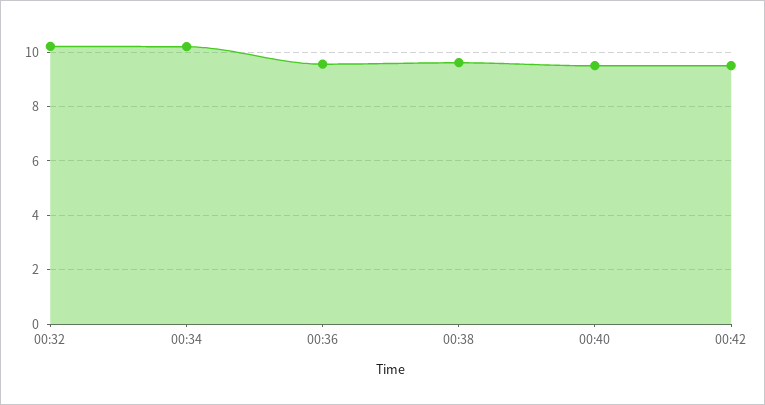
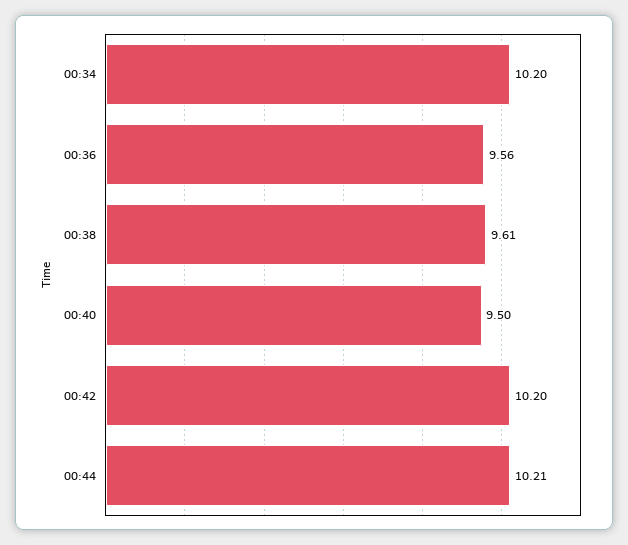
00:32: 10.25 -> none
00:42: 9.5 -> 10.2
00:44: none -> 10.21

